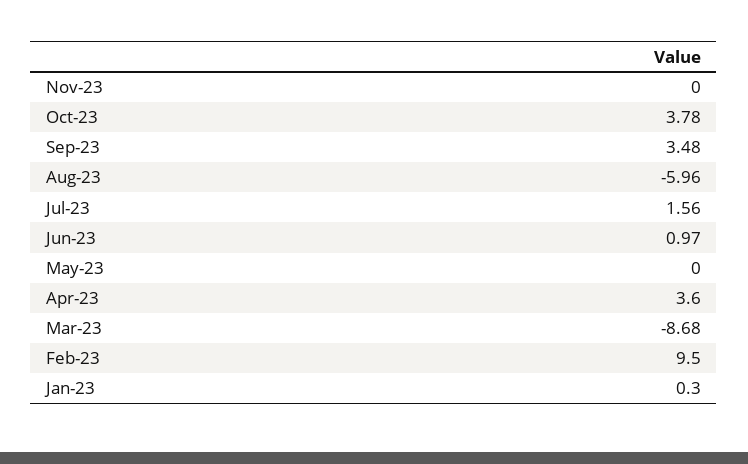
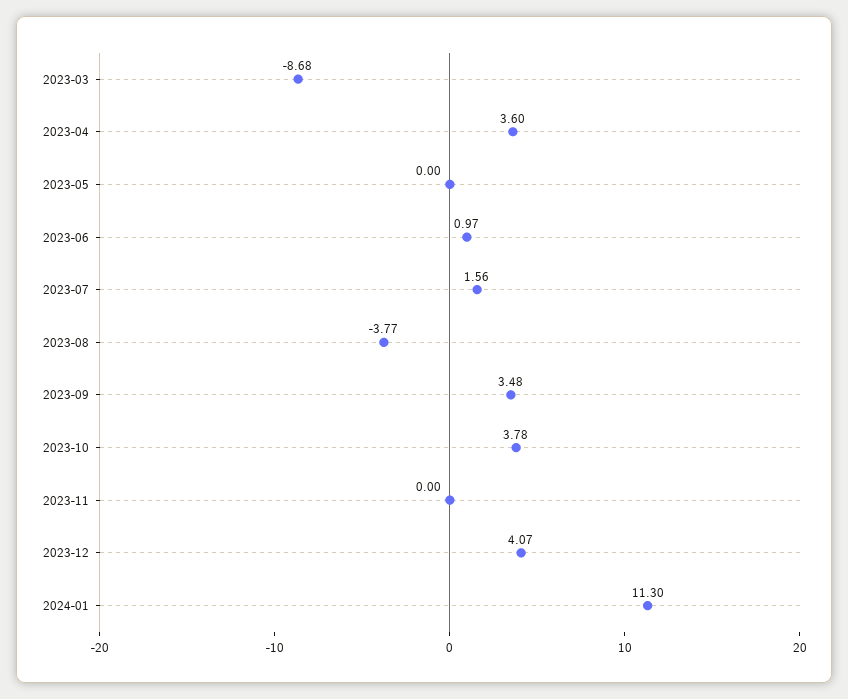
Aug-23: -5.96 -> -3.77
Feb-23: 9.5 -> none
Jan-23: 0.3 -> none
2023-12: none -> 4.07
2024-01: none -> 11.3

